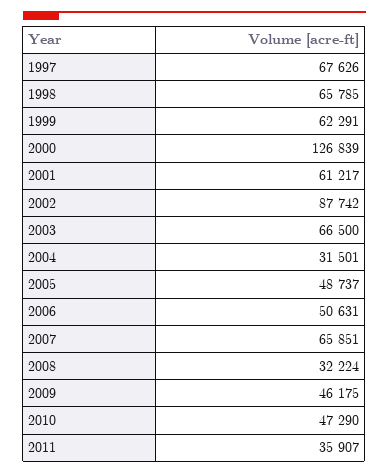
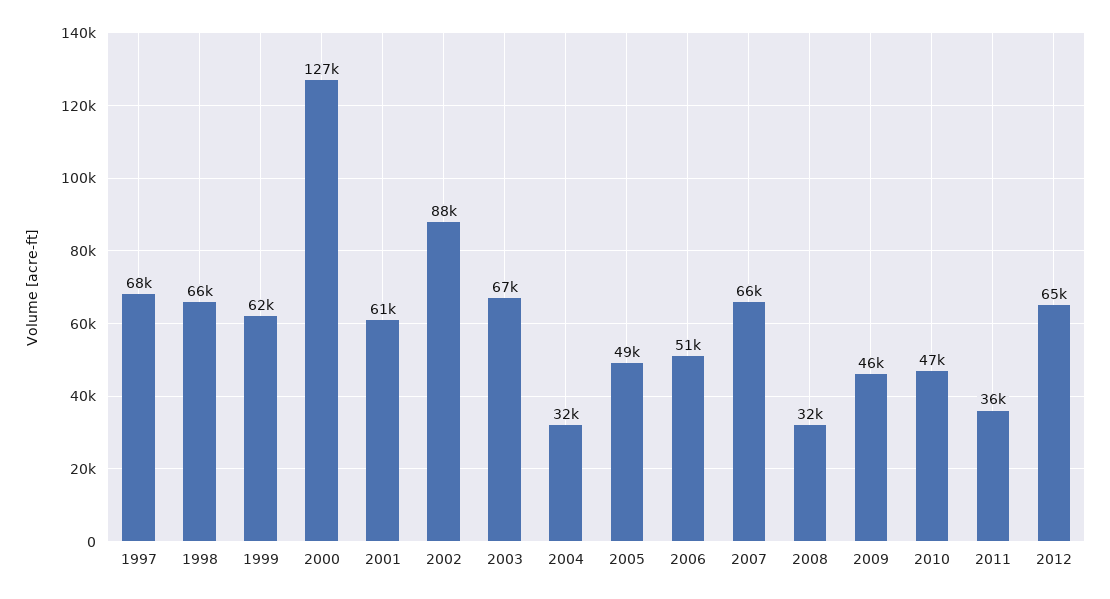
2012: none -> 65000

